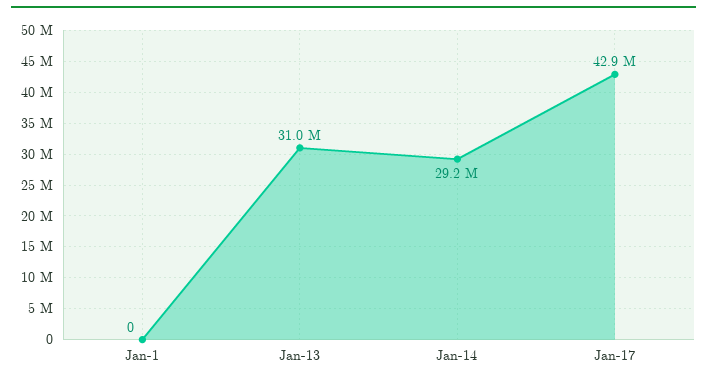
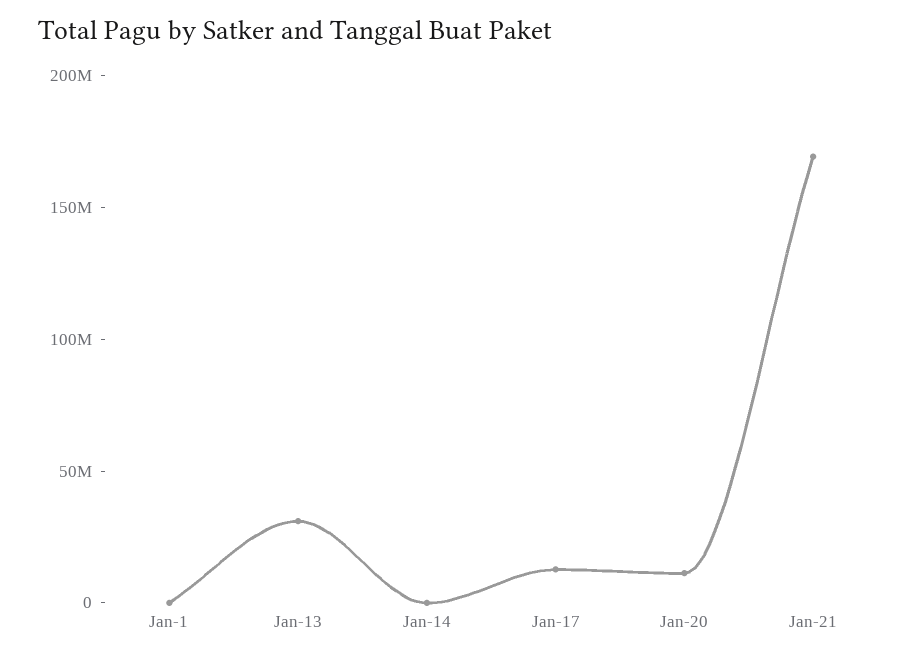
Jan-14: 29200000 -> 0
Jan-17: 42900000 -> 10000000
Jan-20: none -> 10000000
Jan-21: none -> 170000000

